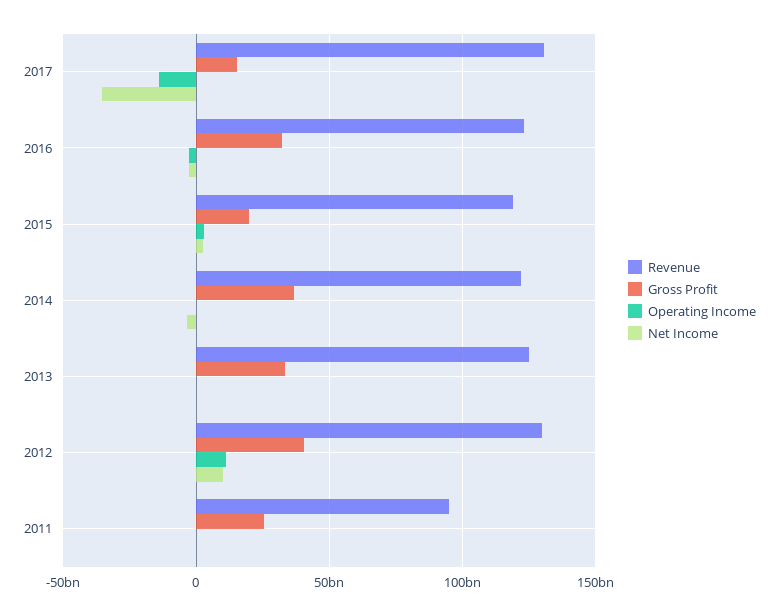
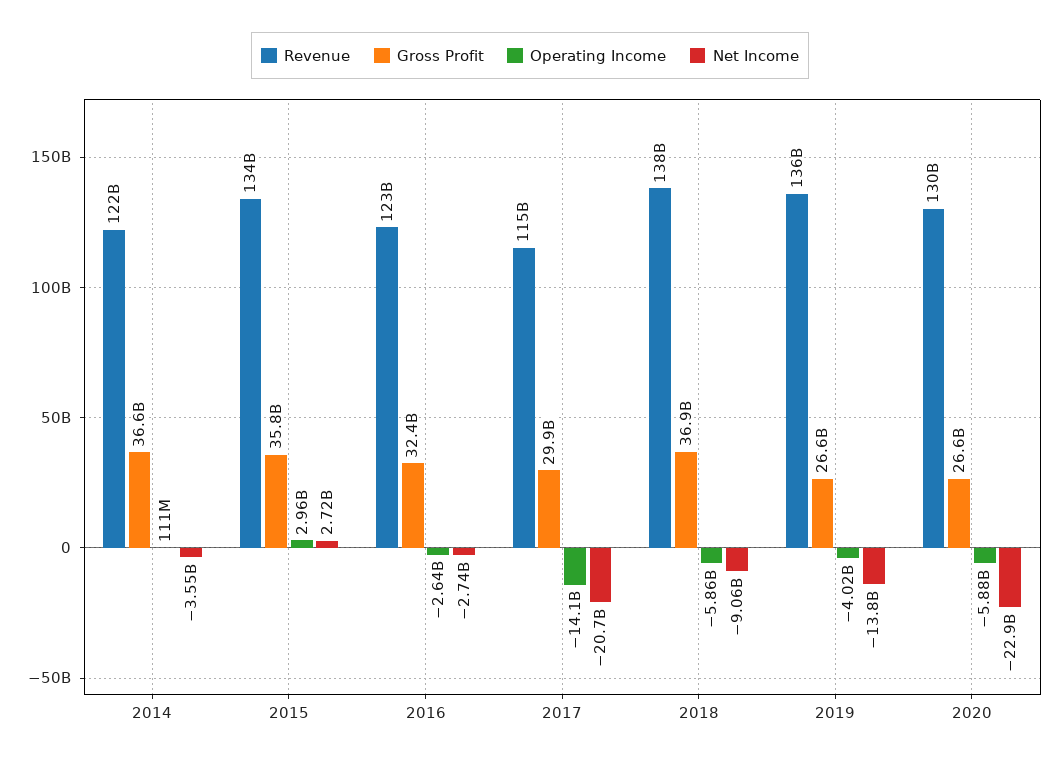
Revenue, 2017: 130000000000 -> 115000000000
Gross Profit, 2017: 15000000000 -> 29900000000
Net Income, 2017: -35000000000 -> -20700000000
Revenue, 2015: 120000000000 -> 134000000000
Gross Profit, 2015: 20000000000 -> 35800000000
Revenue, 2013: 125000000000 -> none
Gross Profit, 2013: 35000000000 -> none
Operating Income, 2013: 0 -> none
Net Income, 2013: 0 -> none
Revenue, 2012: 130000000000 -> none
Gross Profit, 2012: 40000000000 -> none
Operating Income, 2012: 10000000000 -> none
Net Income, 2012: 10000000000 -> none
Revenue, 2011: 95000000000 -> none
Gross Profit, 2011: 25000000000 -> none
Operating Income, 2011: 0 -> none
Net Income, 2011: 0 -> none
Revenue, 2018: none -> 138000000000
Gross Profit, 2018: none -> 36900000000
Operating Income, 2018: none -> -5860000000
Net Income, 2018: none -> -9060000000
Revenue, 2019: none -> 136000000000
Gross Profit, 2019: none -> 26600000000
Operating Income, 2019: none -> -4020000000
Net Income, 2019: none -> -13800000000
Revenue, 2020: none -> 130000000000
Gross Profit, 2020: none -> 26600000000
Operating Income, 2020: none -> -5880000000
Net Income, 2020: none -> -22900000000

